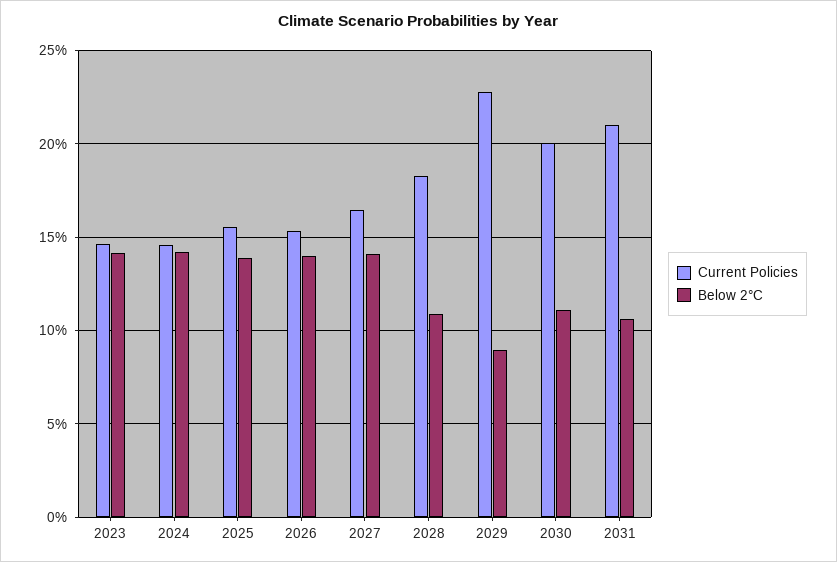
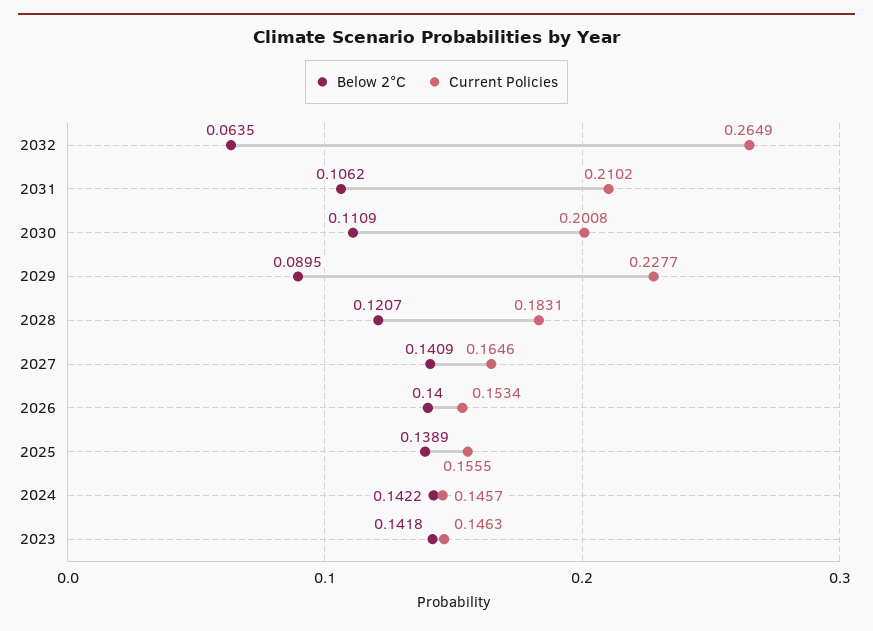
Below 2°C, 2028: 0.11 -> 0.1207
Below 2°C, 2032: none -> 0.0635
Current Policies, 2032: none -> 0.2649

